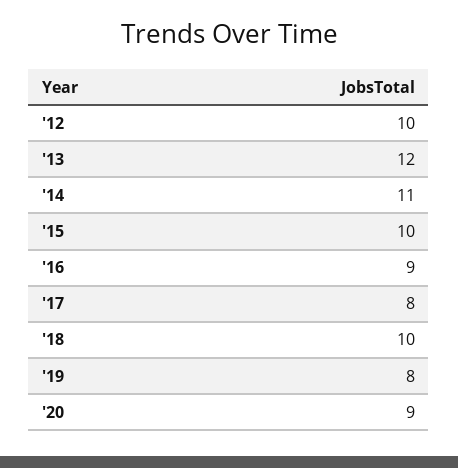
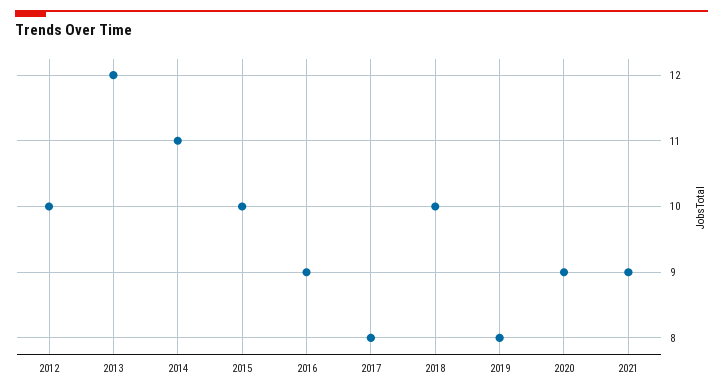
2021: none -> 9

